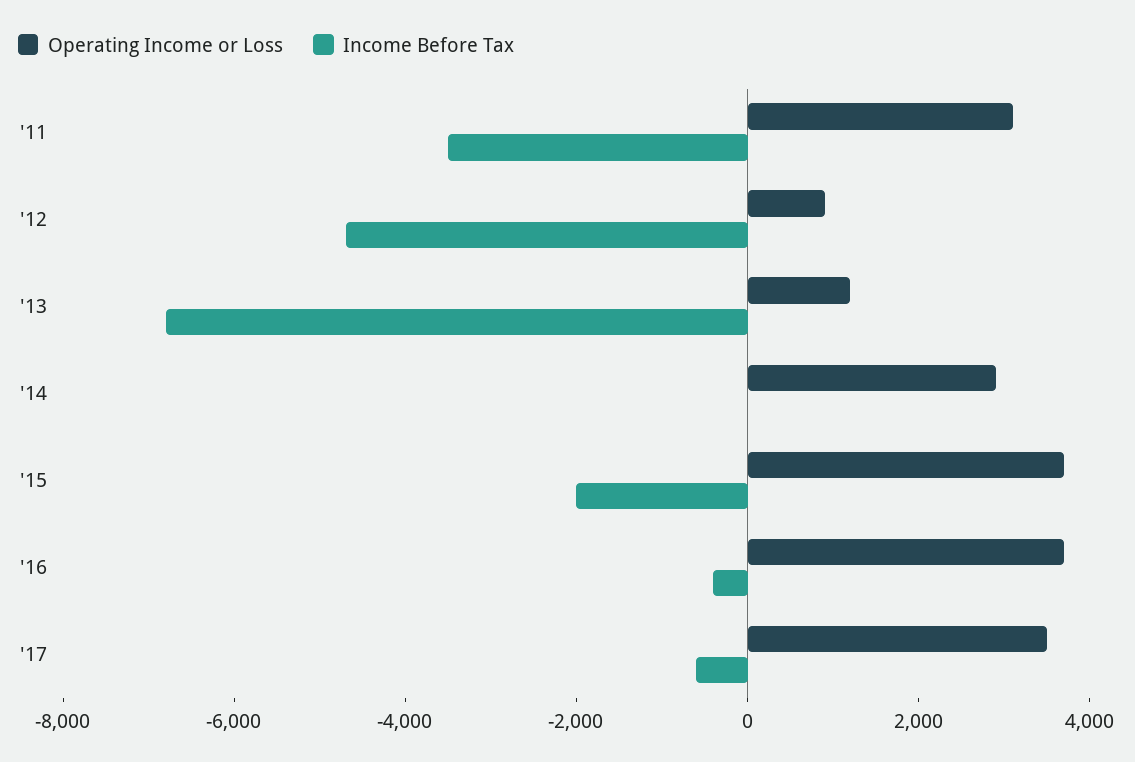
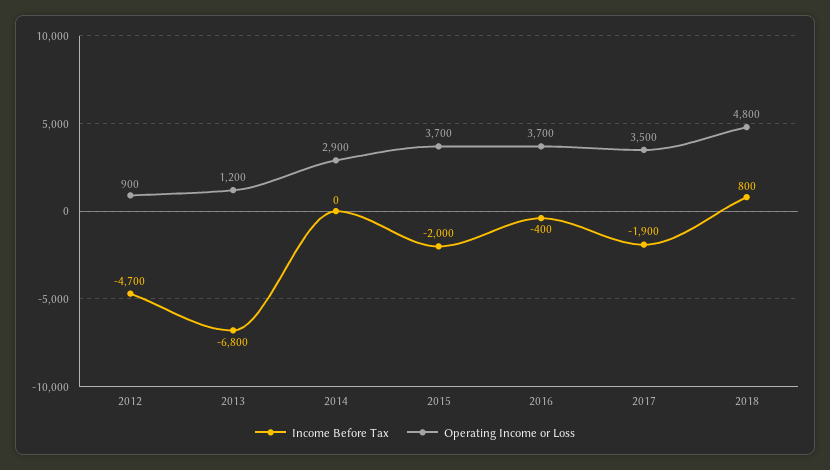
Operating Income or Loss, '11: 3000 -> none
Income Before Tax, '11: -3500 -> none
Income Before Tax, '17: -500 -> -1900
Income Before Tax, 2018: none -> 800
Operating Income or Loss, 2018: none -> 4800

